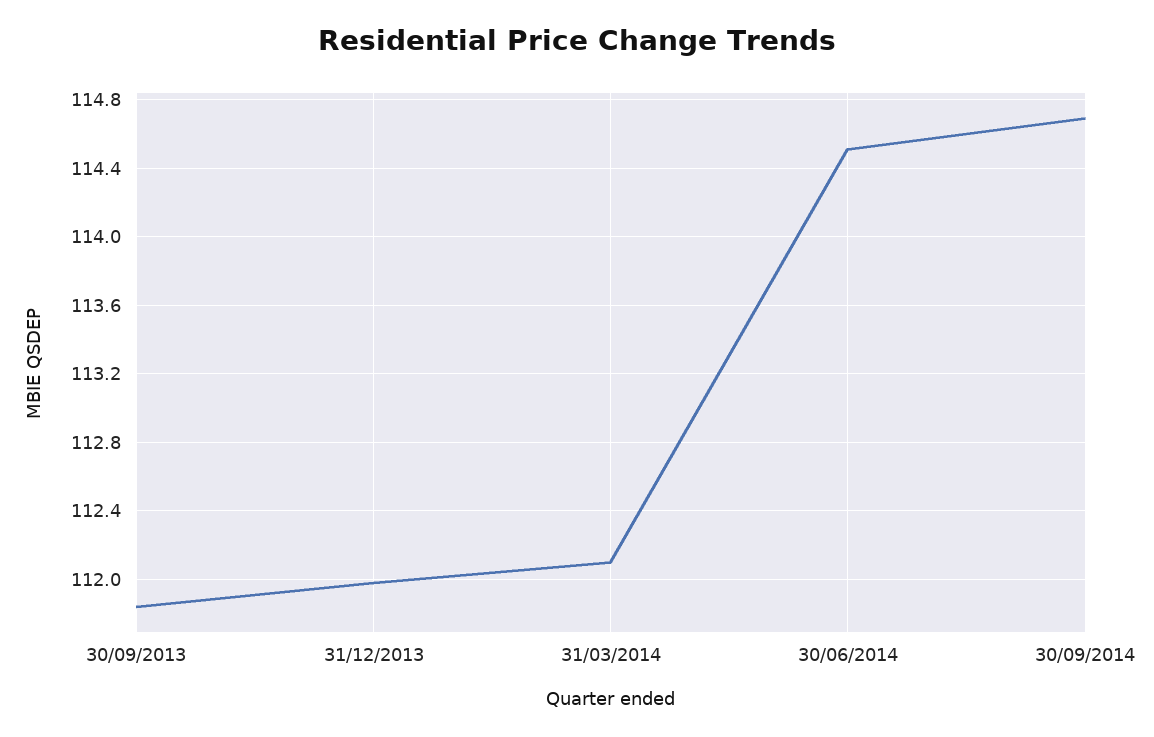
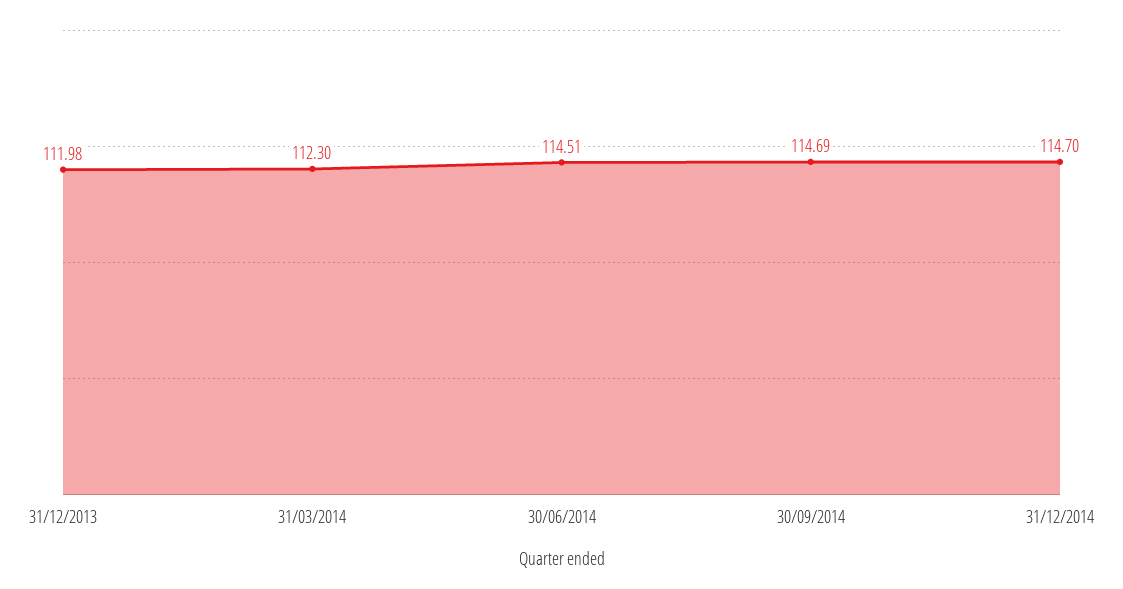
30/09/2013: 111.85 -> none
31/03/2014: 112.1 -> 112.3
31/12/2014: none -> 114.7

